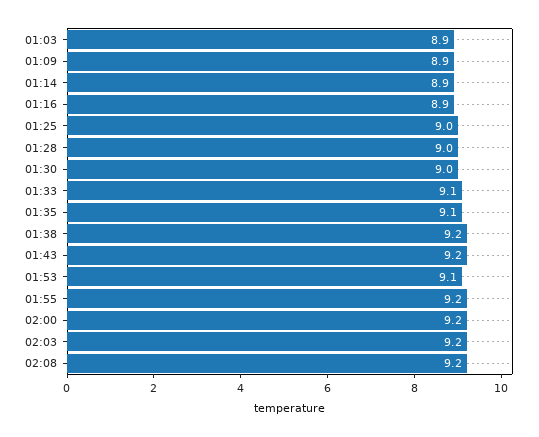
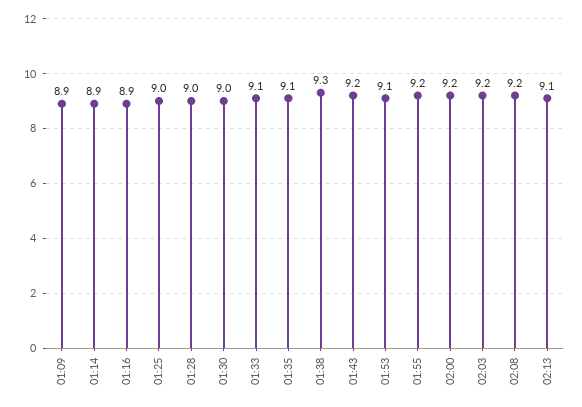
01:03: 8.9 -> none
01:38: 9.2 -> 9.3
02:13: none -> 9.1

